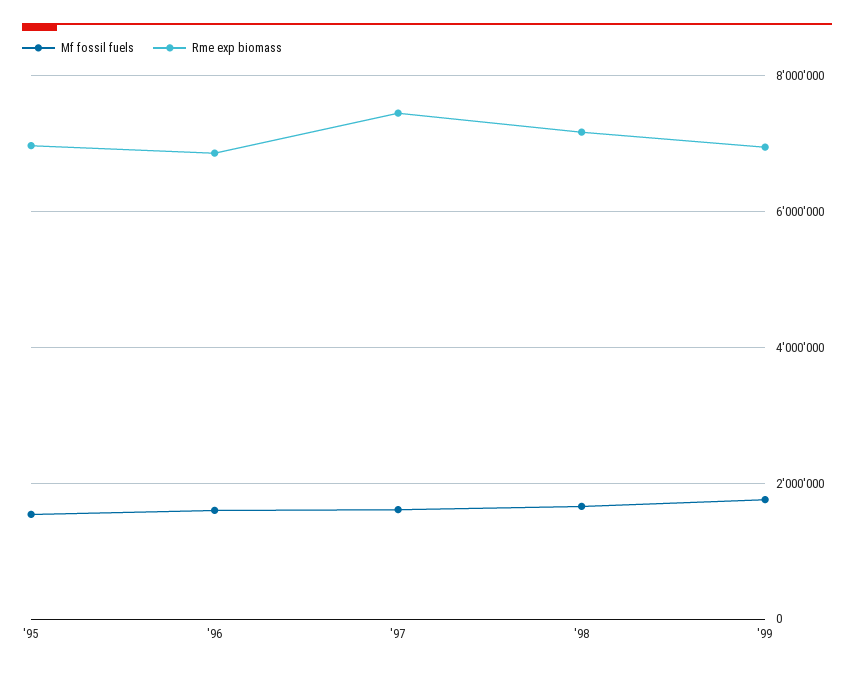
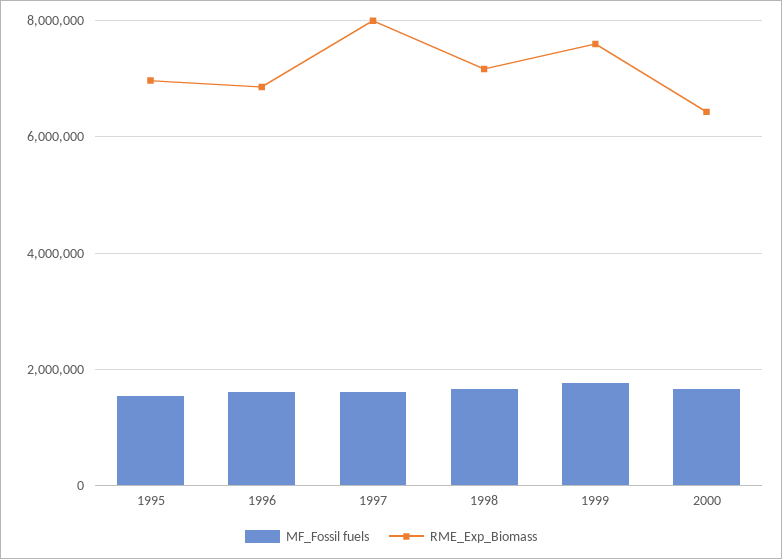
Rme exp biomass, '97: 7400000 -> 8000000
Rme exp biomass, '99: 7000000 -> 7600000
Mf fossil fuels, 2000: none -> 1600000
Rme exp biomass, 2000: none -> 6400000

